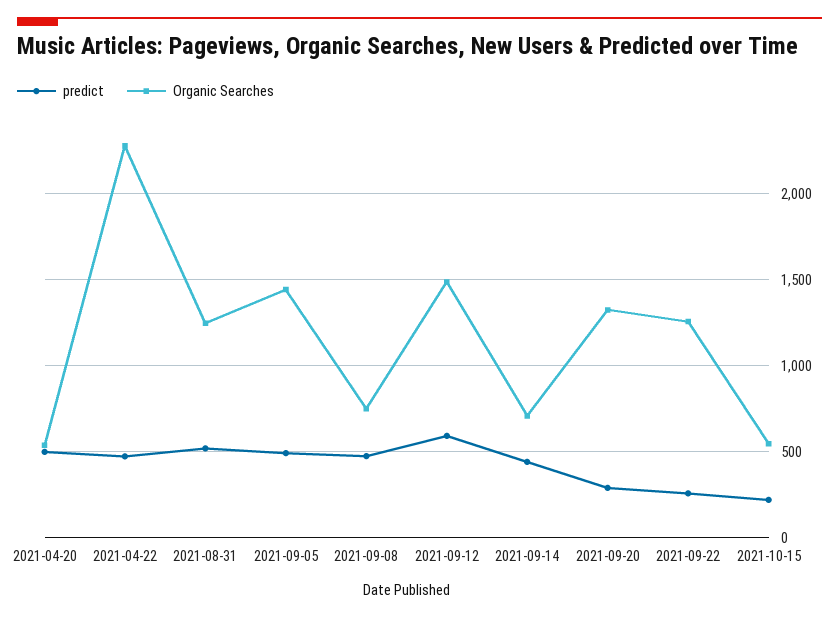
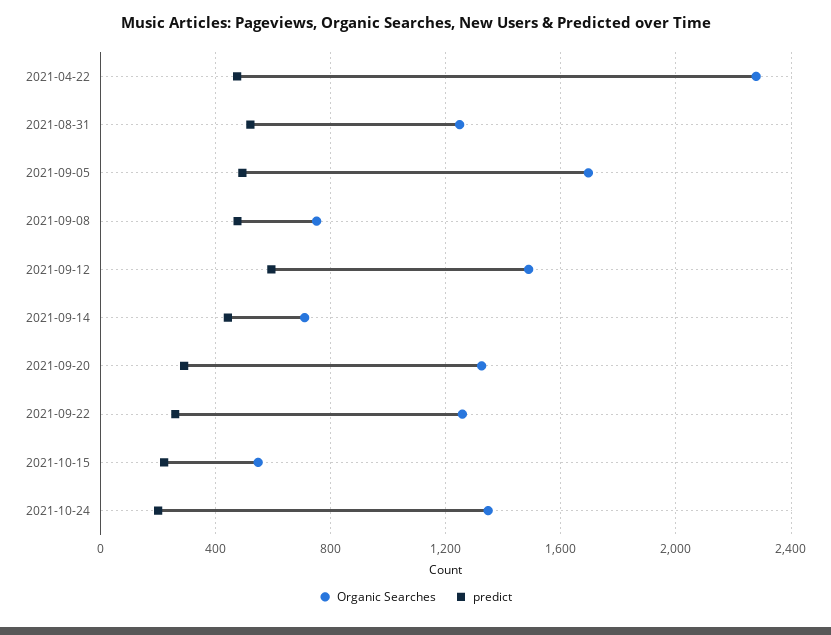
predict, 2021-04-20: 500 -> none
Organic Searches, 2021-04-20: 550 -> none
Organic Searches, 2021-09-05: 1450 -> 1700
Organic Searches, 2021-10-24: none -> 1350
predict, 2021-10-24: none -> 200

